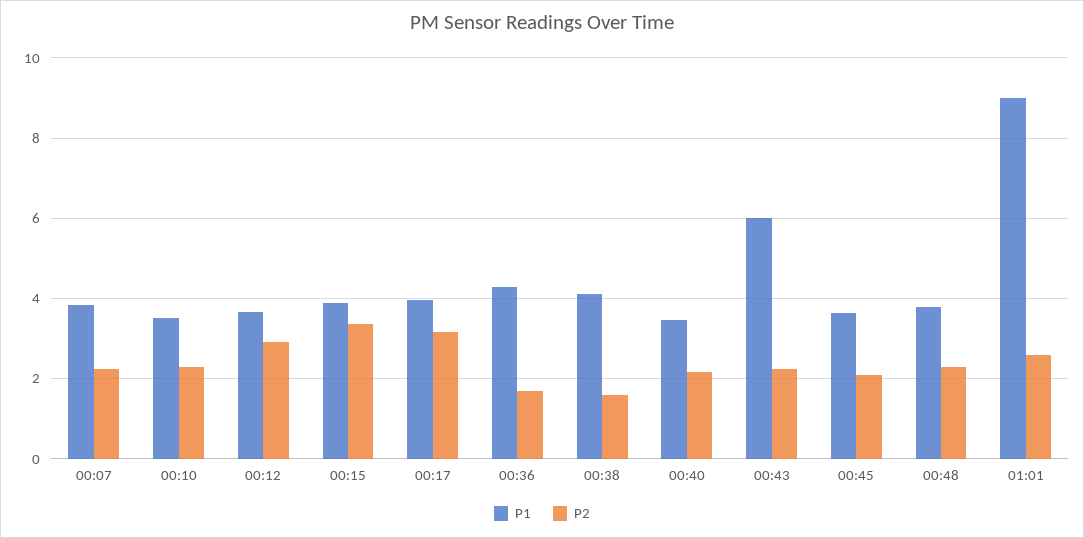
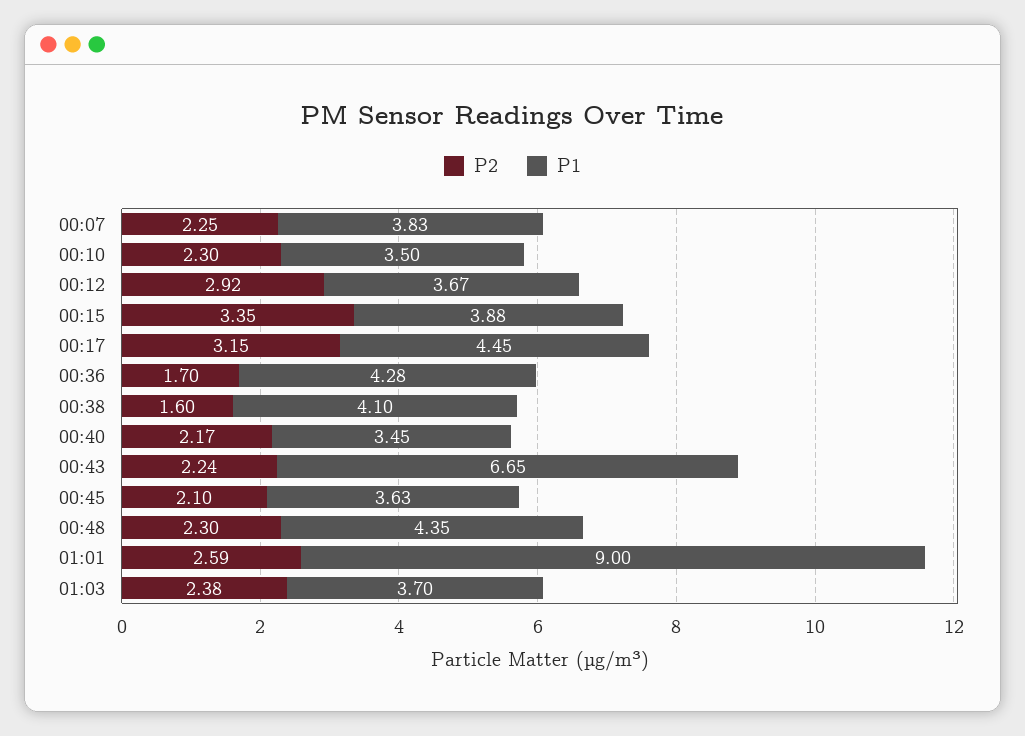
P1, 00:17: 4 -> 4.45
P1, 00:43: 6 -> 6.65
P1, 00:48: 3.8 -> 4.35
P2, 01:03: none -> 2.38
P1, 01:03: none -> 3.7

